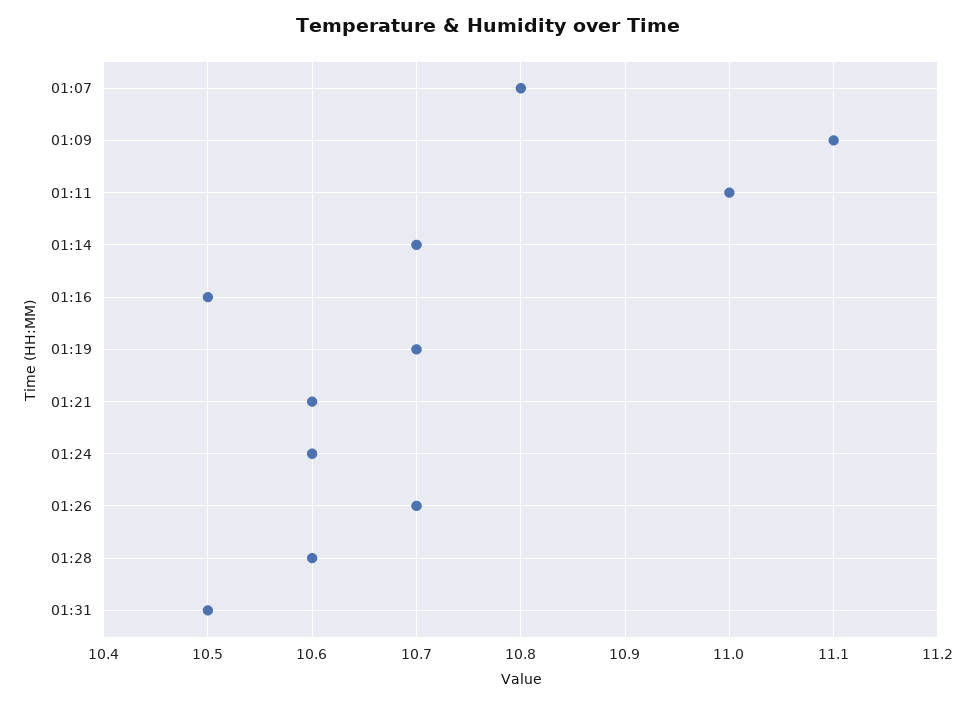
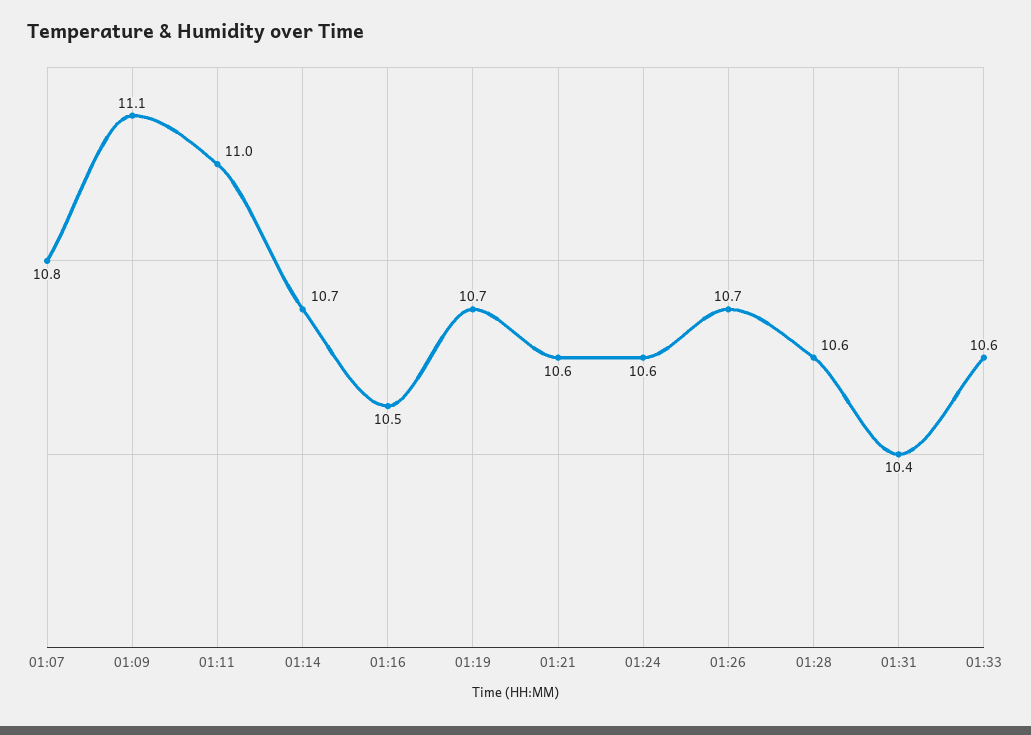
01:31: 10.5 -> 10.4
01:33: none -> 10.6

